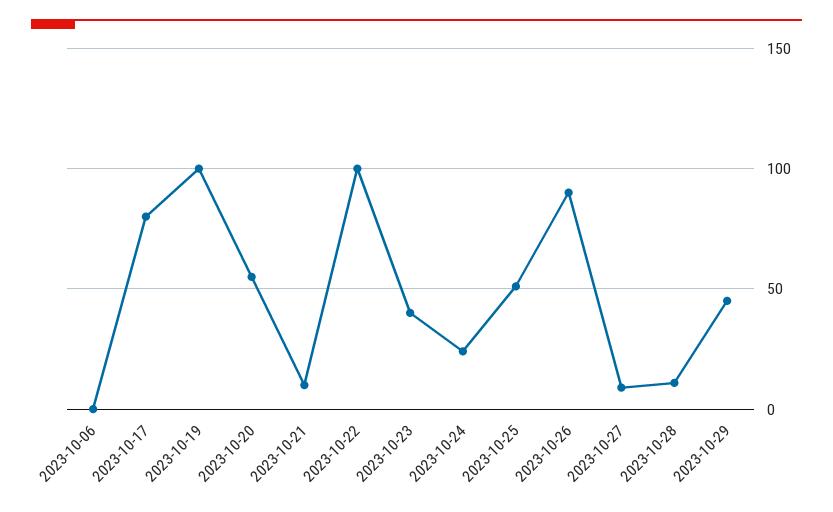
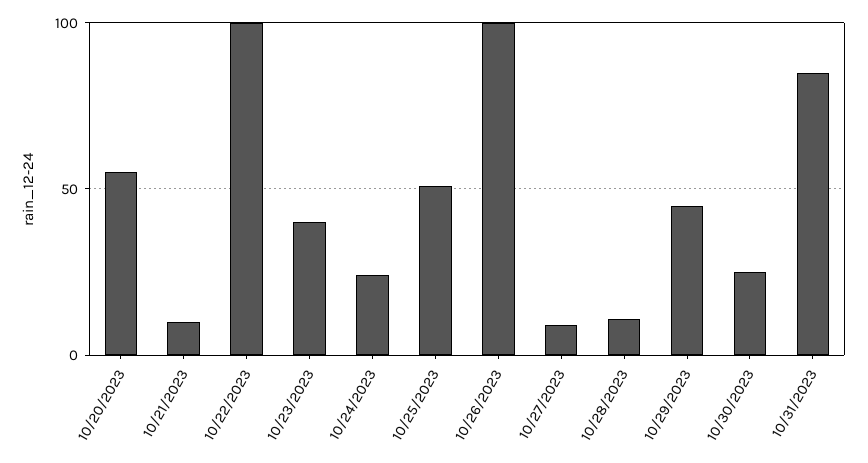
2023-10-06: 0 -> none
2023-10-17: 80 -> none
2023-10-19: 100 -> none
2023-10-26: 90 -> 100
10/30/2023: none -> 25
10/31/2023: none -> 85

